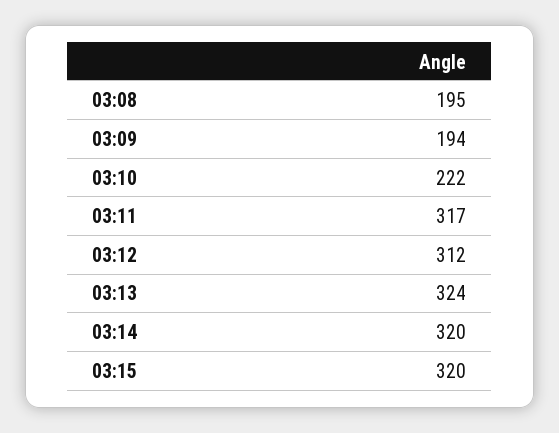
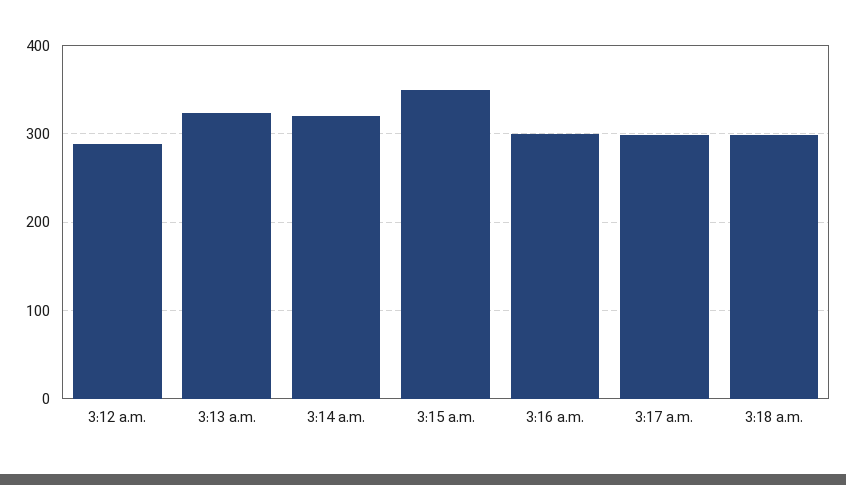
03:08: 195 -> none
03:09: 194 -> none
03:10: 222 -> none
03:11: 317 -> none
03:12: 312 -> 290
03:15: 320 -> 350
3:16 a.m.: none -> 300
3:17 a.m.: none -> 300
3:18 a.m.: none -> 300

